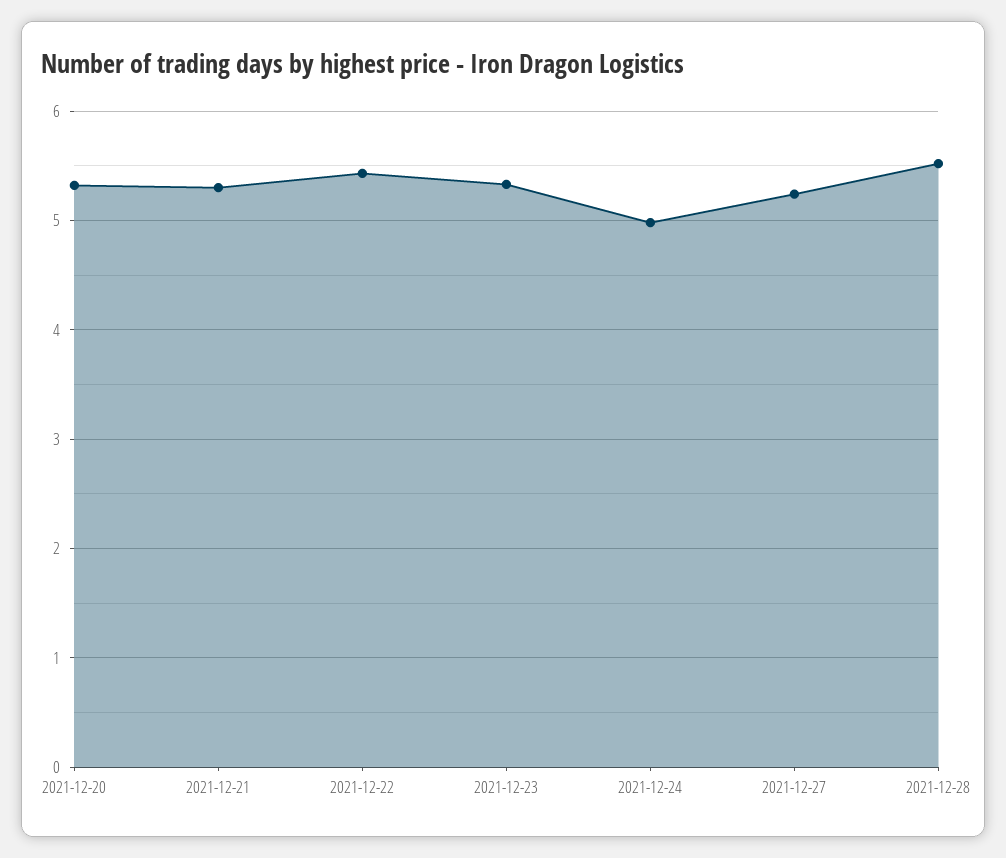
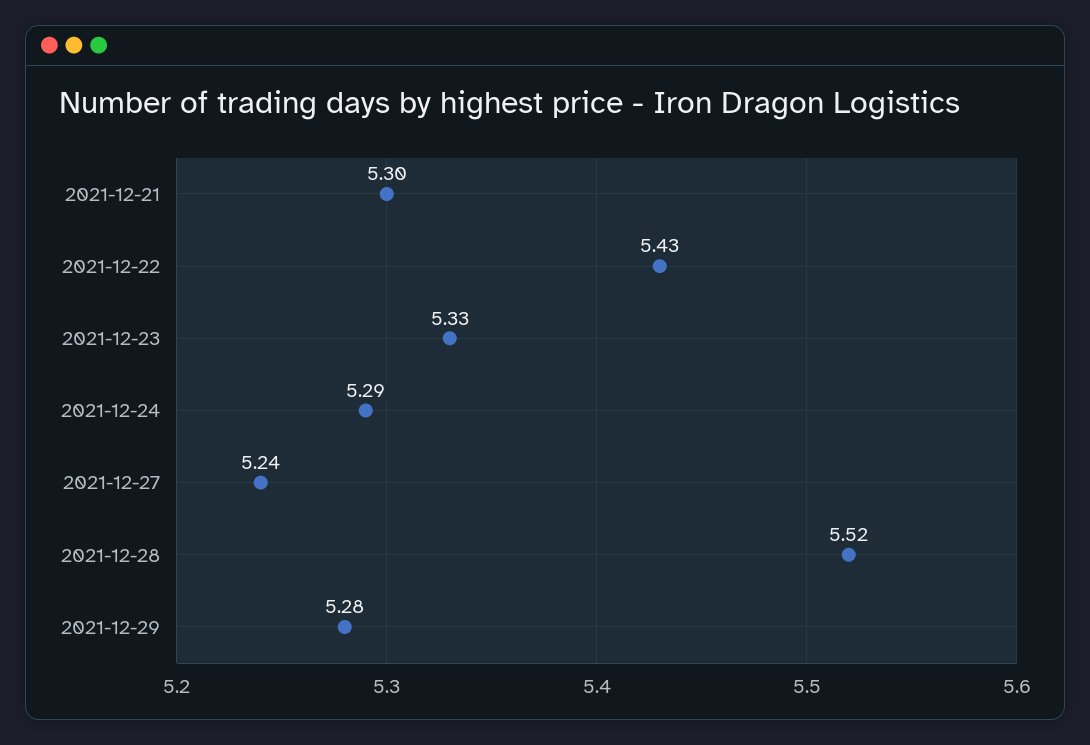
2021-12-20: 5.3 -> none
2021-12-24: 5 -> 5.29
2021-12-29: none -> 5.28

